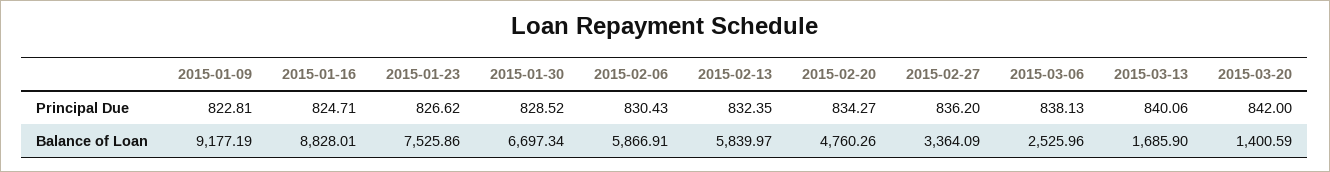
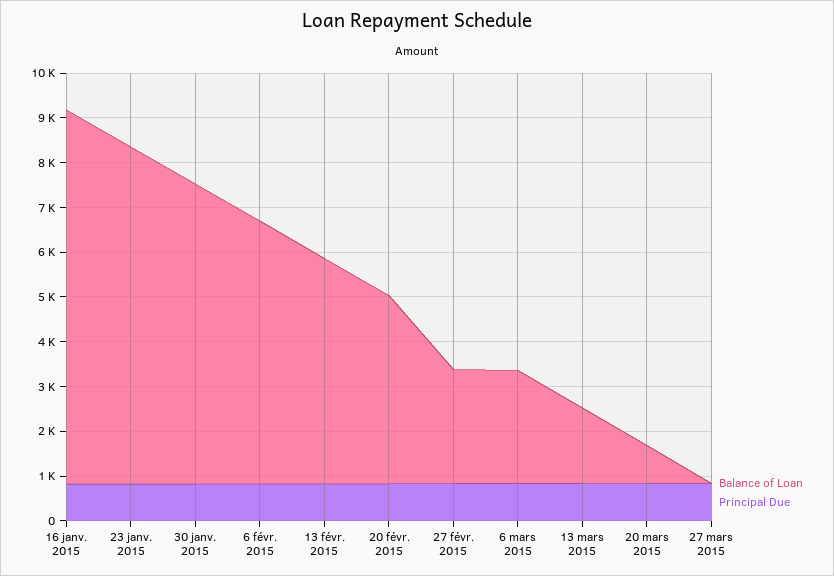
Principal Due, 2015-01-09: 822.81 -> none
Balance of Loan, 2015-01-09: 9177.19 -> none
Balance of Loan, 2015-01-16: 8828.01 -> 8400
Balance of Loan, 2015-02-13: 5839.97 -> 5000
Balance of Loan, 2015-02-20: 4760.26 -> 4200
Balance of Loan, 2015-02-27: 3364.09 -> 2600
Balance of Loan, 2015-03-20: 1400.59 -> 800
Balance of Loan, 27 mars 2015: none -> 0
Principal Due, 27 mars 2015: none -> 800

